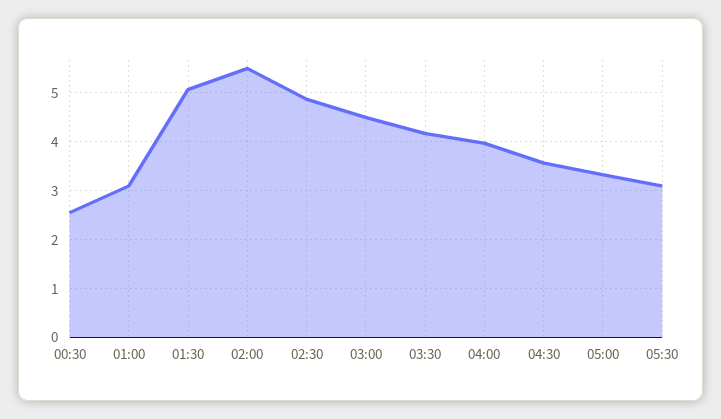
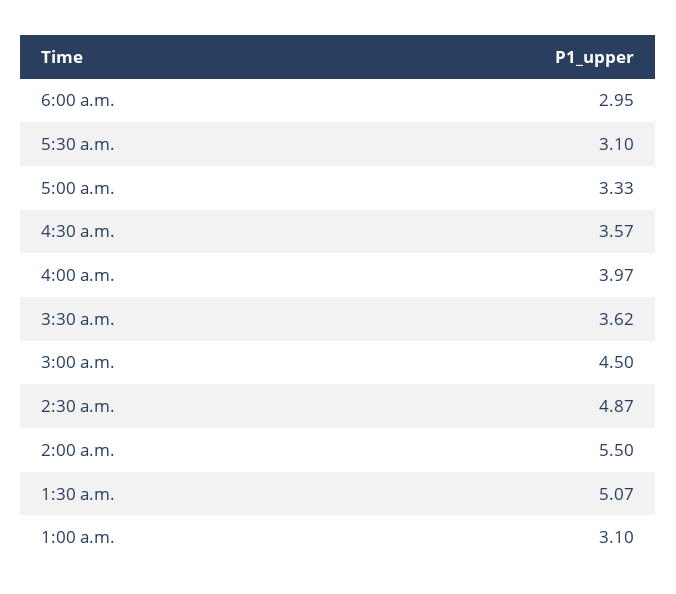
00:30: 2.6 -> none
03:30: 4.2 -> 3.62
6:00 a.m.: none -> 2.95

